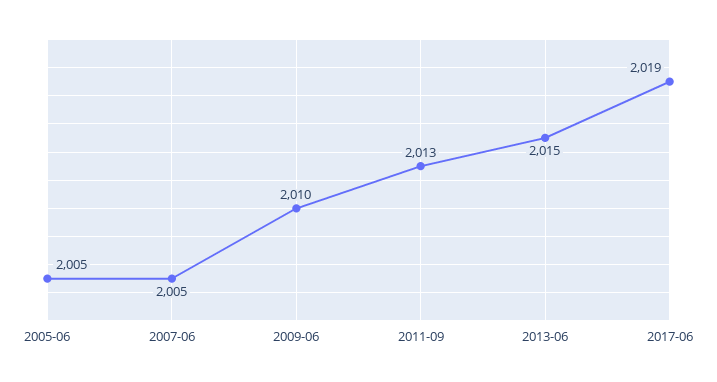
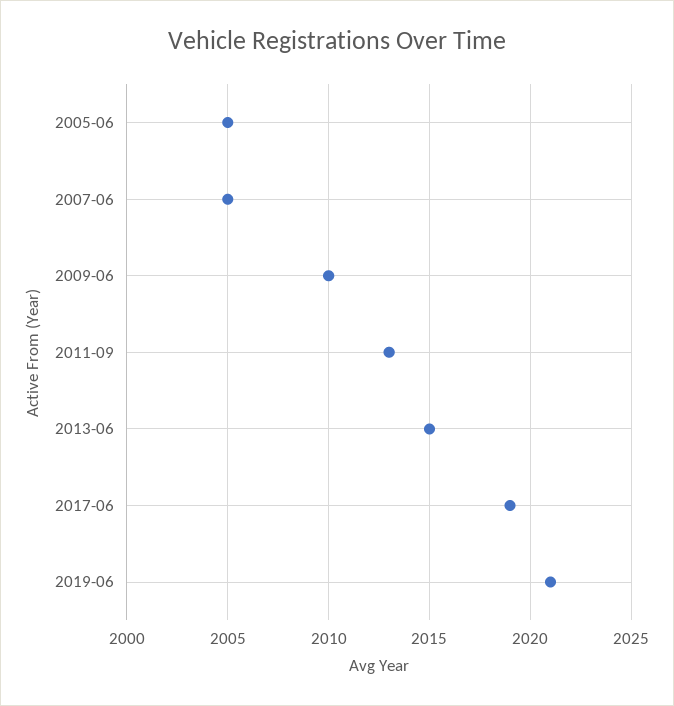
2019-06: none -> 2021

